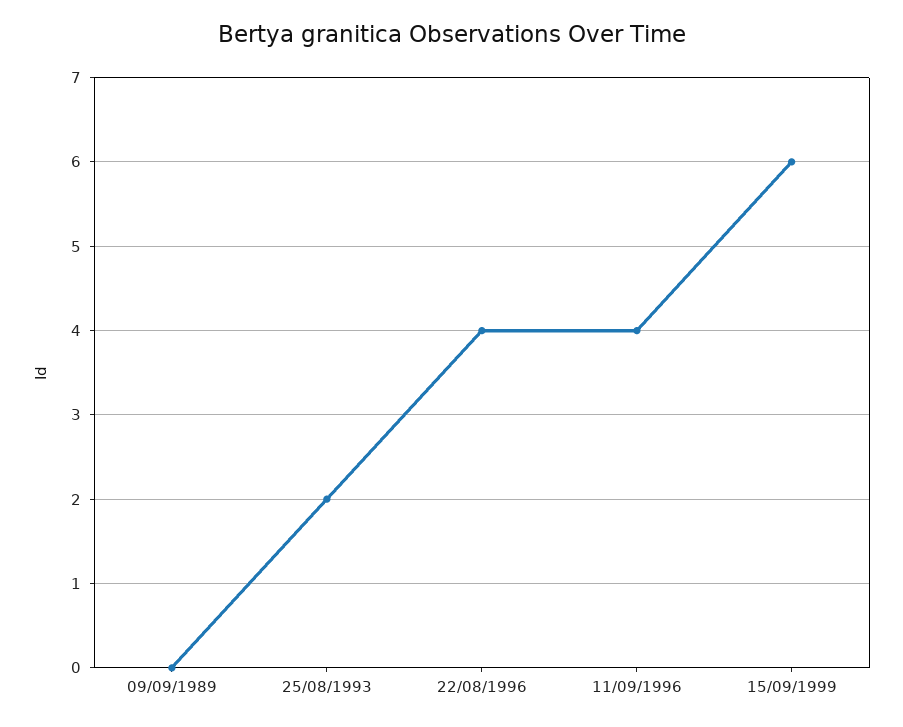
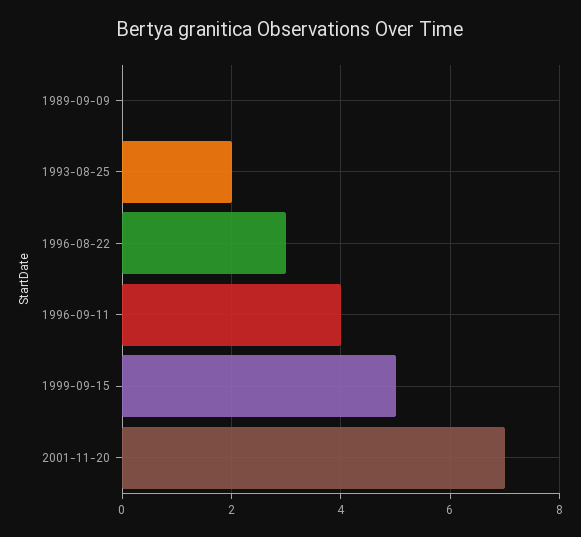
22/08/1996: 4 -> 3
15/09/1999: 6 -> 5
2001-11-20: none -> 7

